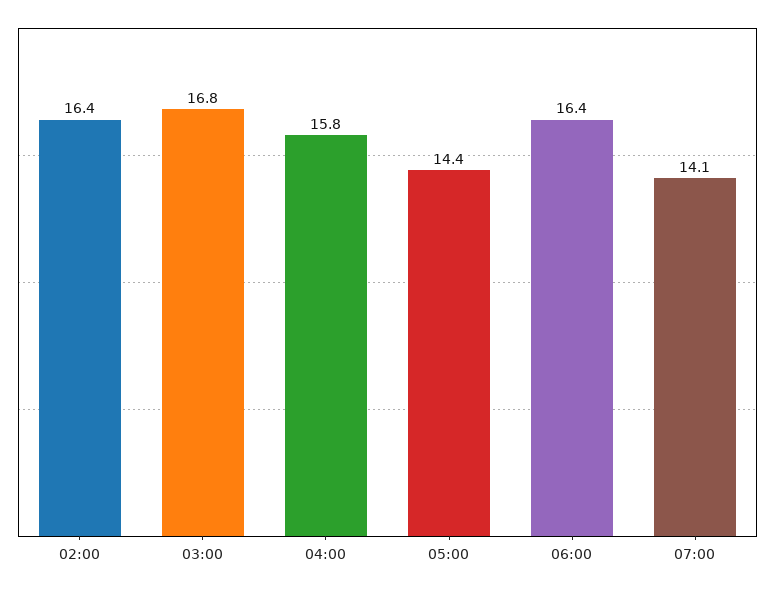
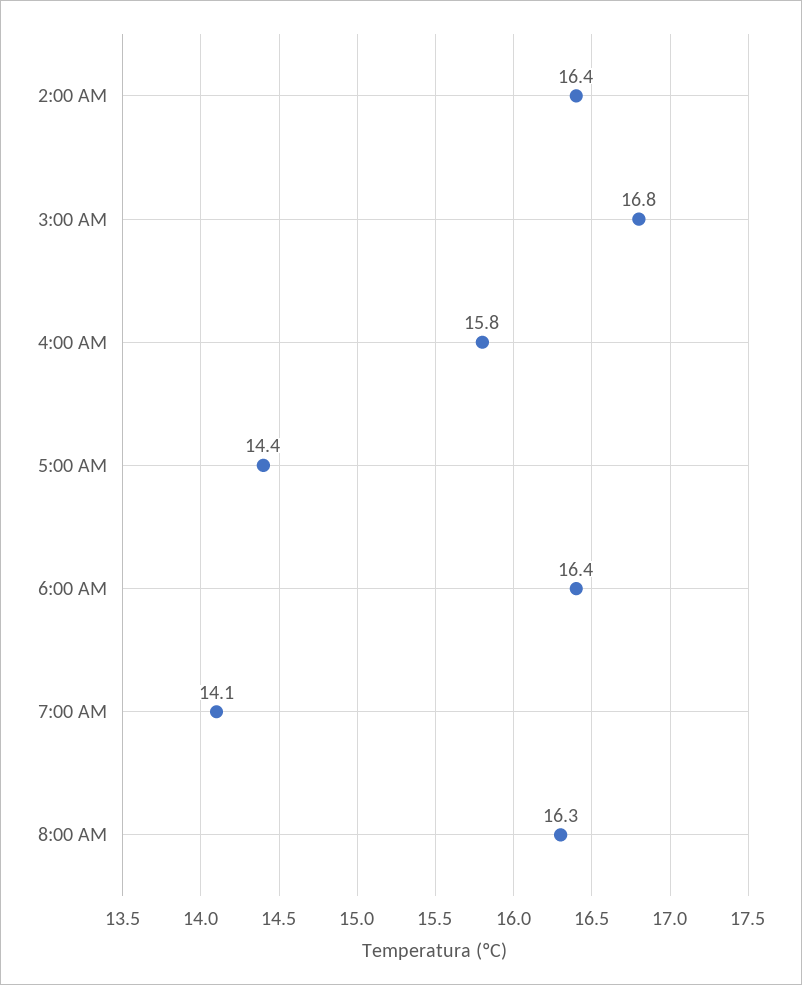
8:00 AM: none -> 16.3

